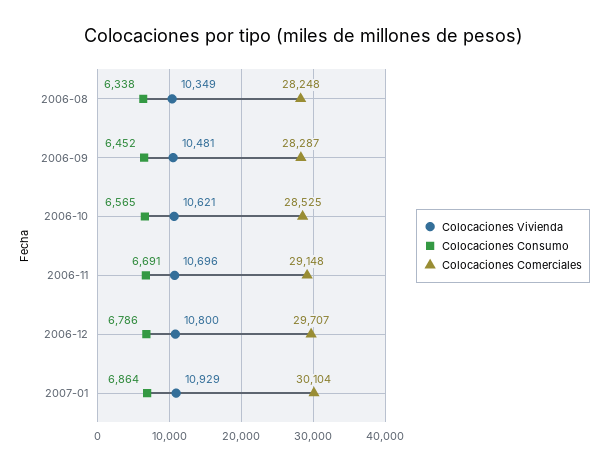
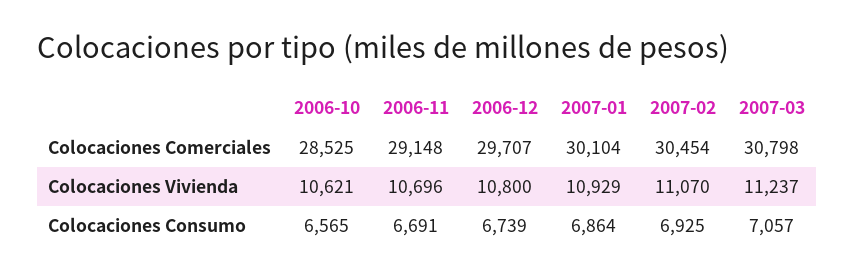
Colocaciones Vivienda, 2006-08: 10349 -> none
Colocaciones Consumo, 2006-08: 6338 -> none
Colocaciones Comerciales, 2006-08: 28248 -> none
Colocaciones Vivienda, 2006-09: 10481 -> none
Colocaciones Consumo, 2006-09: 6452 -> none
Colocaciones Comerciales, 2006-09: 28287 -> none
Colocaciones Consumo, 2006-12: 6786 -> 6739
Colocaciones Comerciales, 2007-02: none -> 30454
Colocaciones Comerciales, 2007-03: none -> 30798
Colocaciones Vivienda, 2007-02: none -> 11070
Colocaciones Vivienda, 2007-03: none -> 11237
Colocaciones Consumo, 2007-02: none -> 6925
Colocaciones Consumo, 2007-03: none -> 7057

